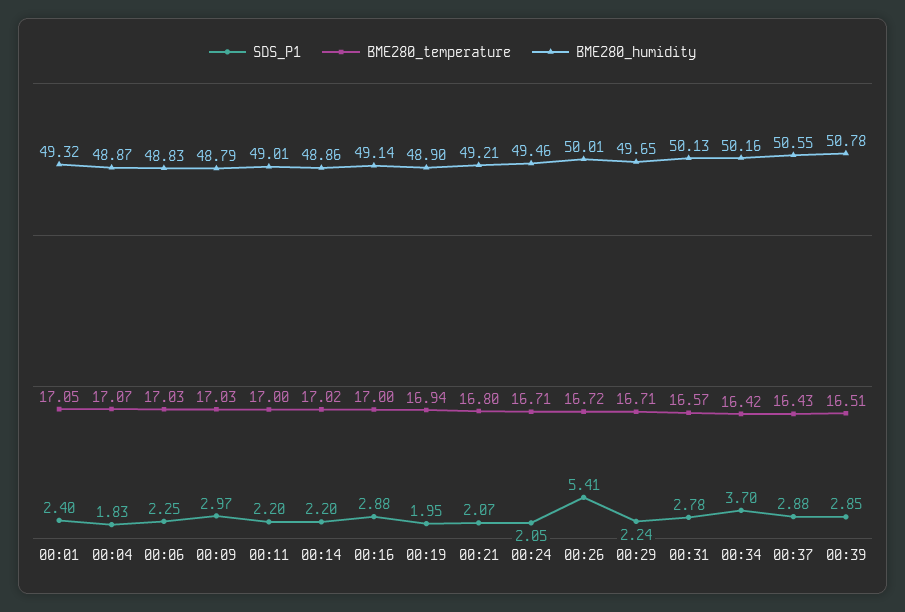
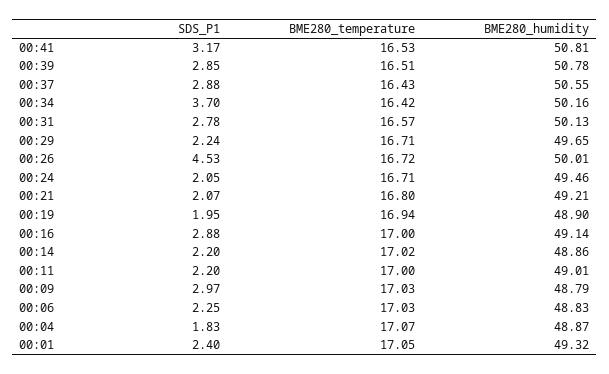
SDS_P1, 00:26: 5.41 -> 4.53
SDS_P1, 00:41: none -> 3.17
BME280_temperature, 00:41: none -> 16.53
BME280_humidity, 00:41: none -> 50.81

